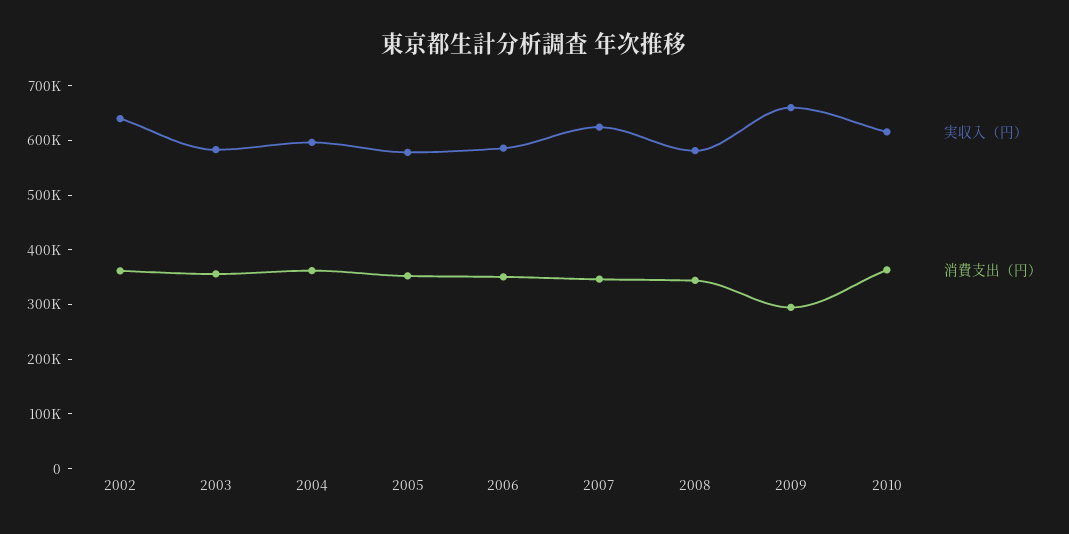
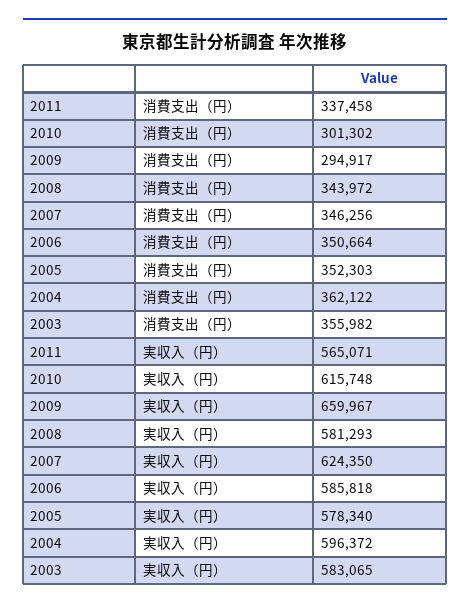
実収入（円）, 2002: 640000 -> none
消費支出（円）, 2002: 360000 -> none
消費支出（円）, 2010: 360000 -> 301302
消費支出（円）, 2011: none -> 337458
実収入（円）, 2011: none -> 565071

